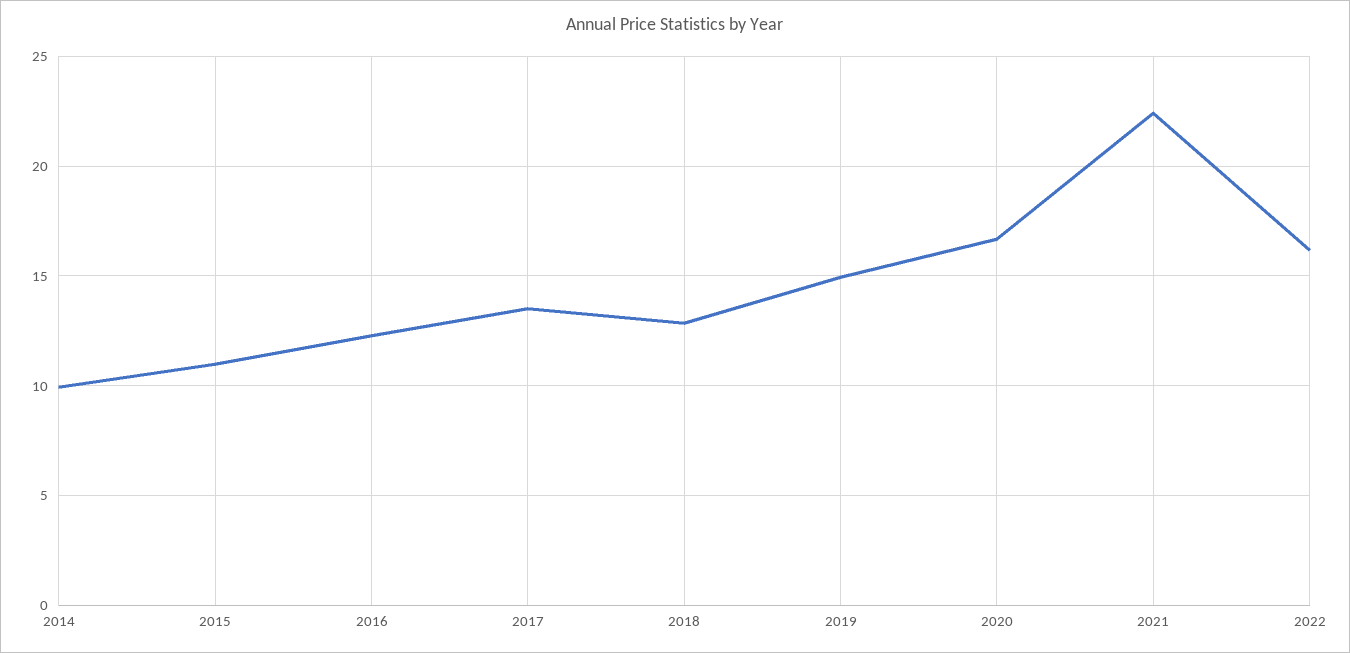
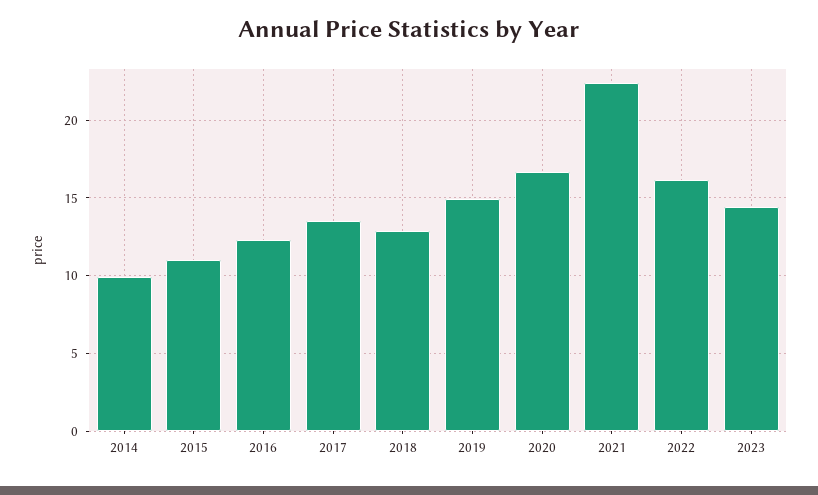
2023: none -> 14.5

